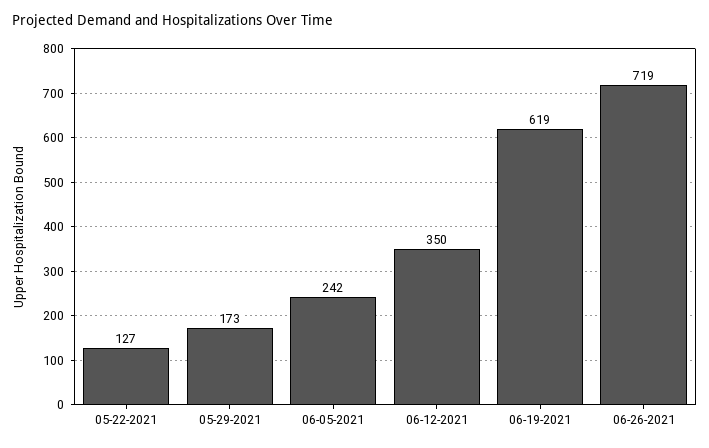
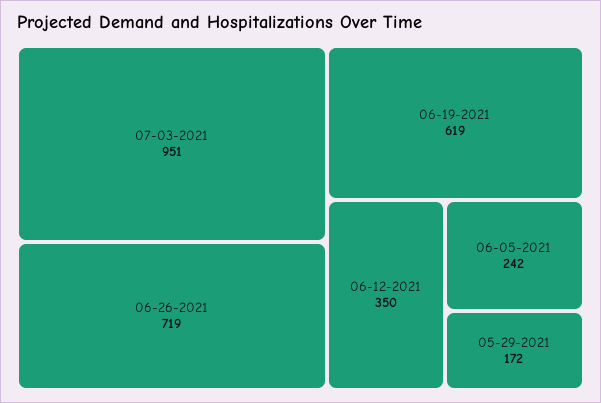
05-22-2021: 127 -> none
05-29-2021: 173 -> 172
07-03-2021: none -> 951

